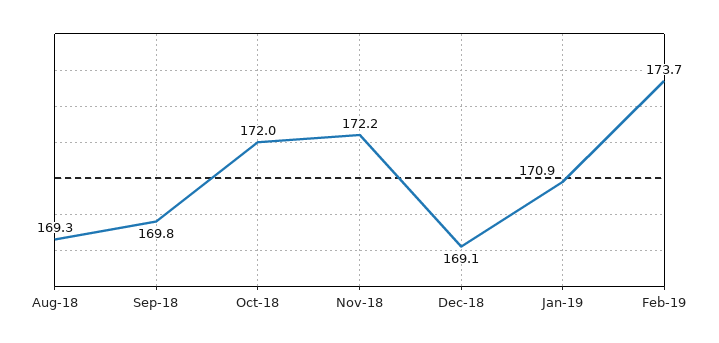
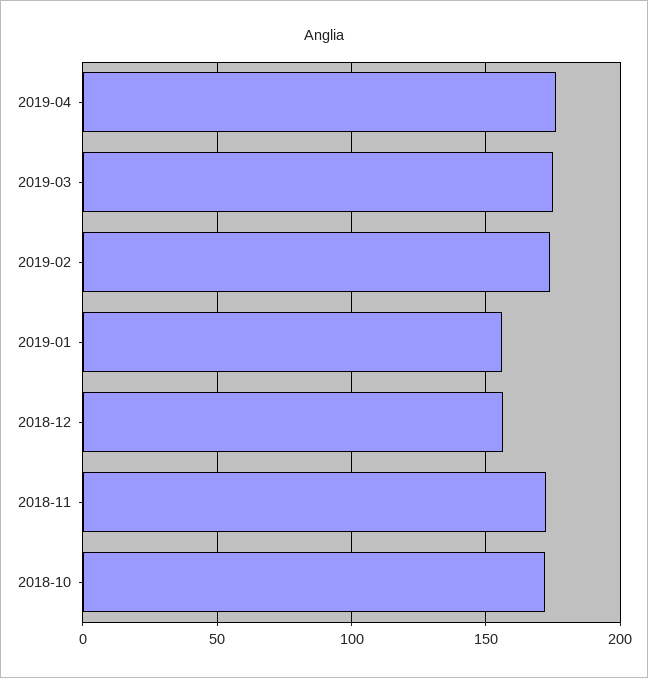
Aug-18: 169.3 -> none
Sep-18: 169.8 -> none
Dec-18: 169.1 -> 155
Jan-19: 170.9 -> 155
2019-04: none -> 175
2019-03: none -> 175

